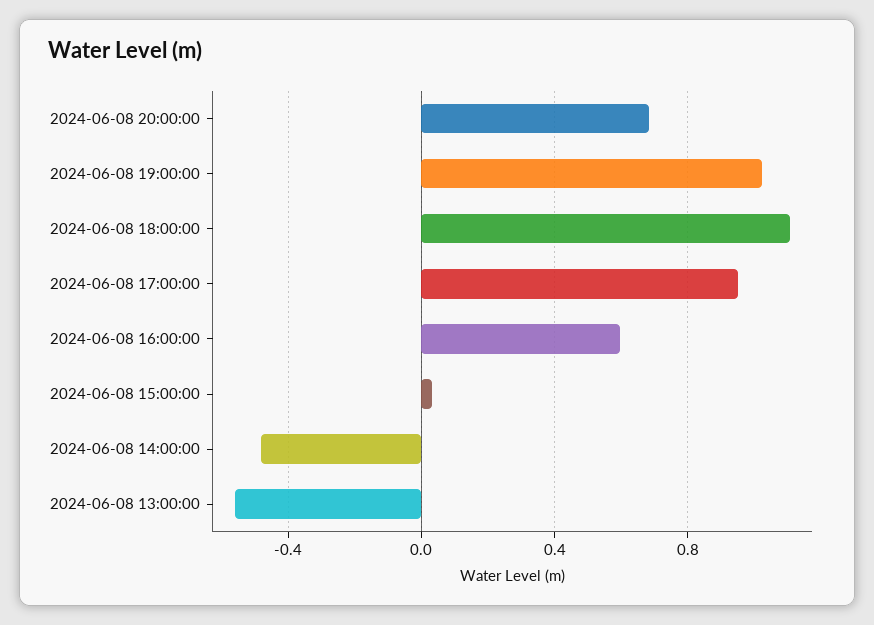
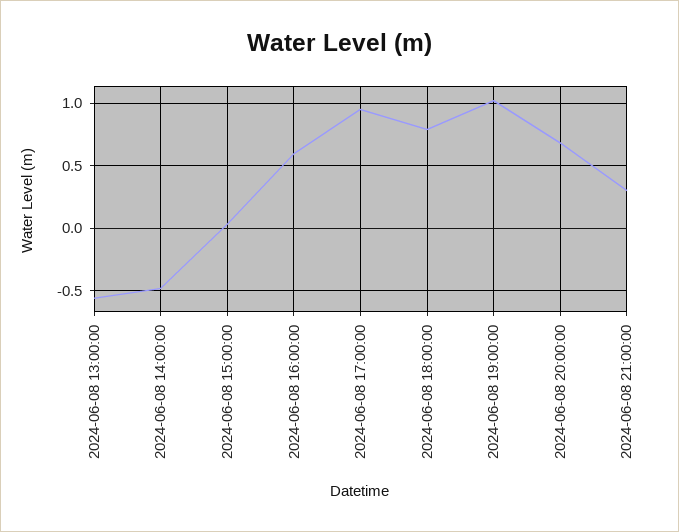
2024-06-08 18:00:00: 1.1 -> 0.8
2024-06-08 21:00:00: none -> 0.3

